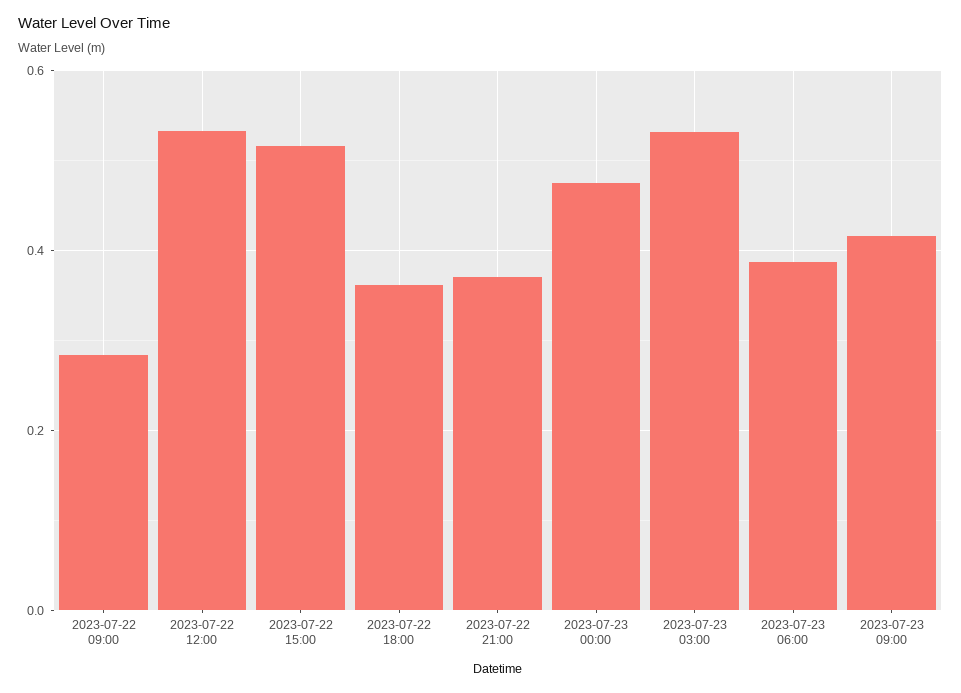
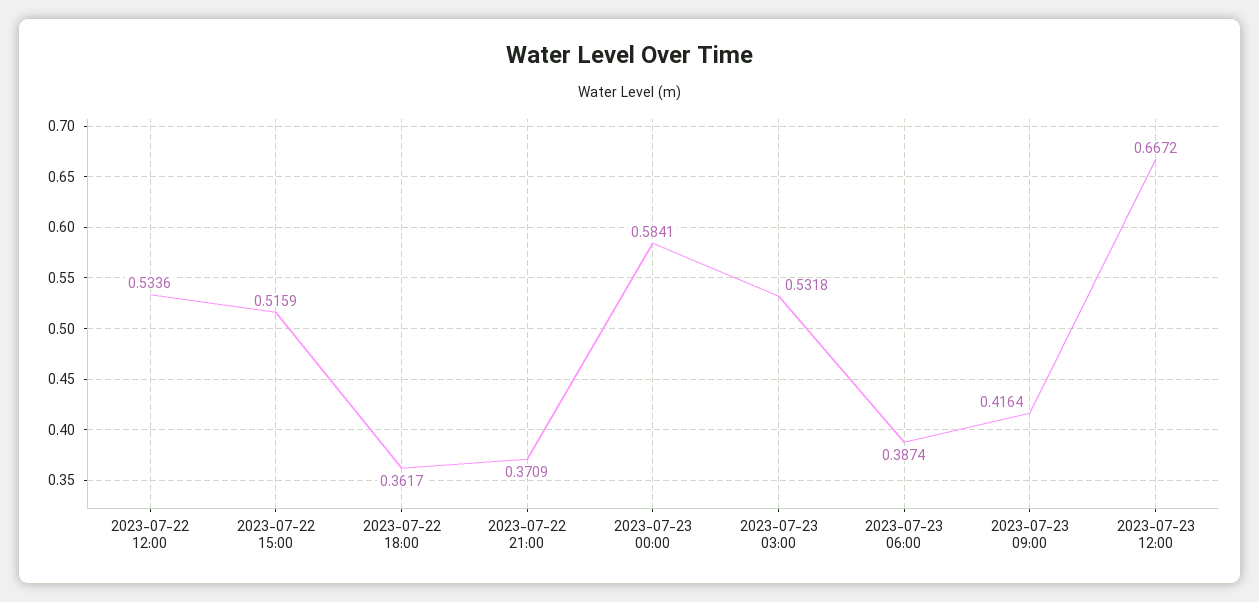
2023-07-22 09:00: 0.28 -> none
2023-07-23 00:00: 0.48 -> 0.5841
2023-07-23 12:00: none -> 0.6672

